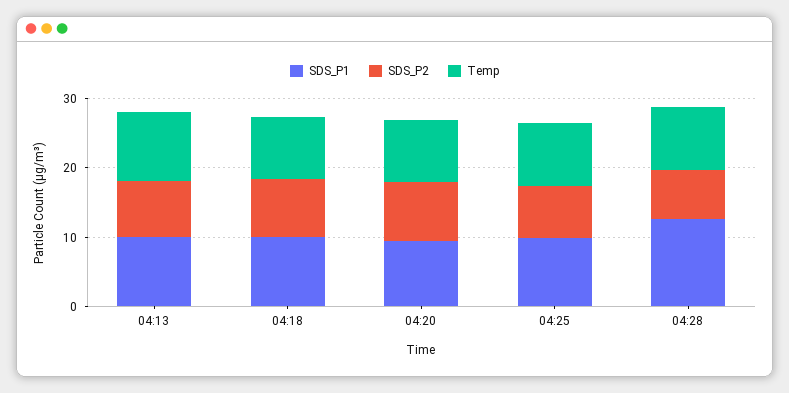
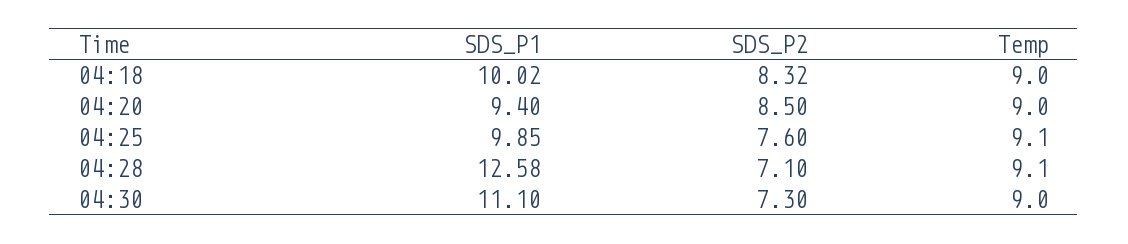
SDS_P1, 04:13: 10 -> none
SDS_P2, 04:13: 8 -> none
Temp, 04:13: 10 -> none
SDS_P1, 04:30: none -> 11.1
SDS_P2, 04:30: none -> 7.3
Temp, 04:30: none -> 9

